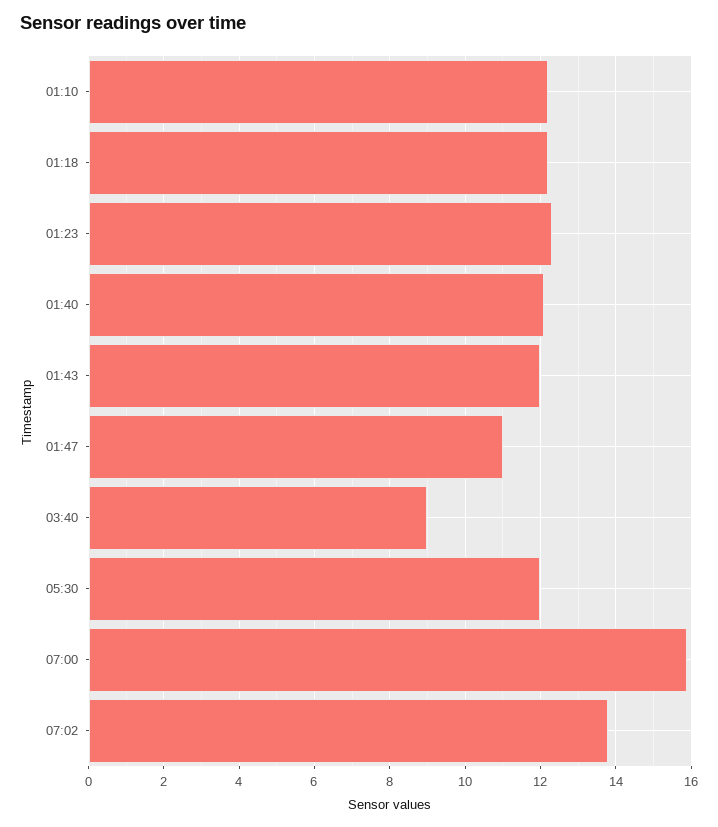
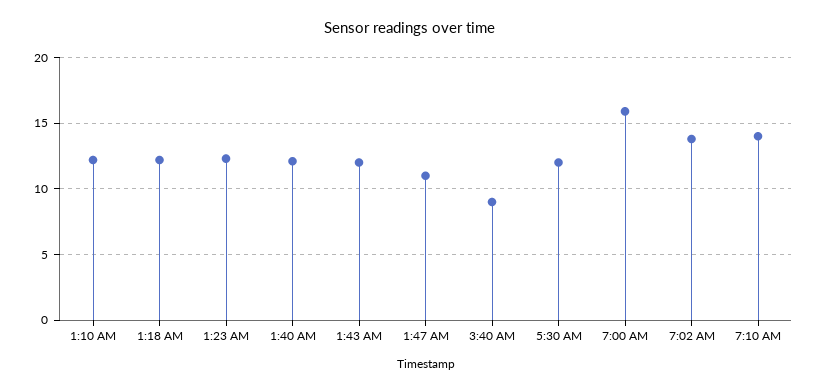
7:10 AM: none -> 14

